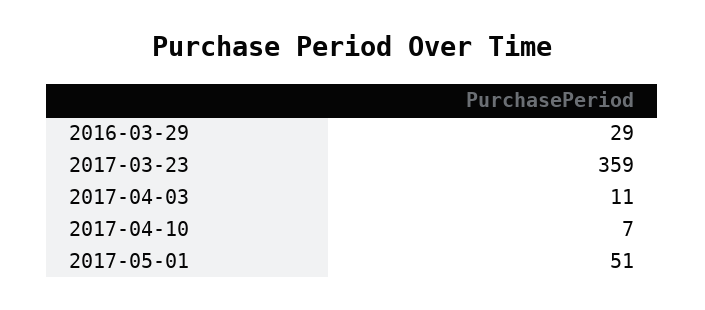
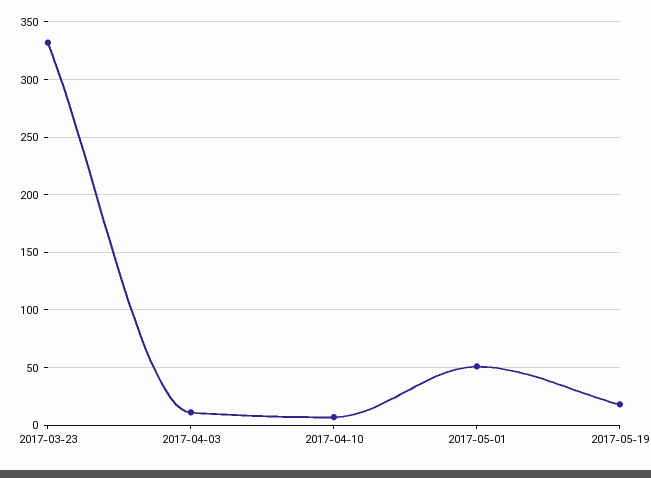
2016-03-29: 29 -> none
2017-03-23: 359 -> 330
2017-05-19: none -> 20

